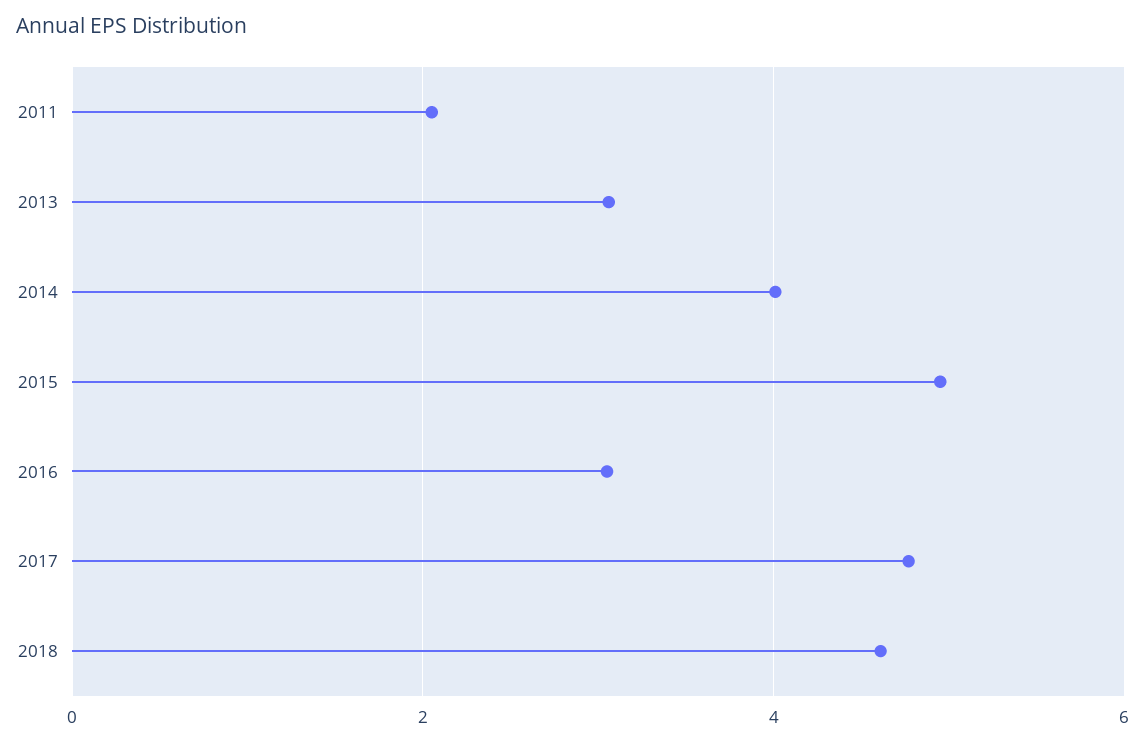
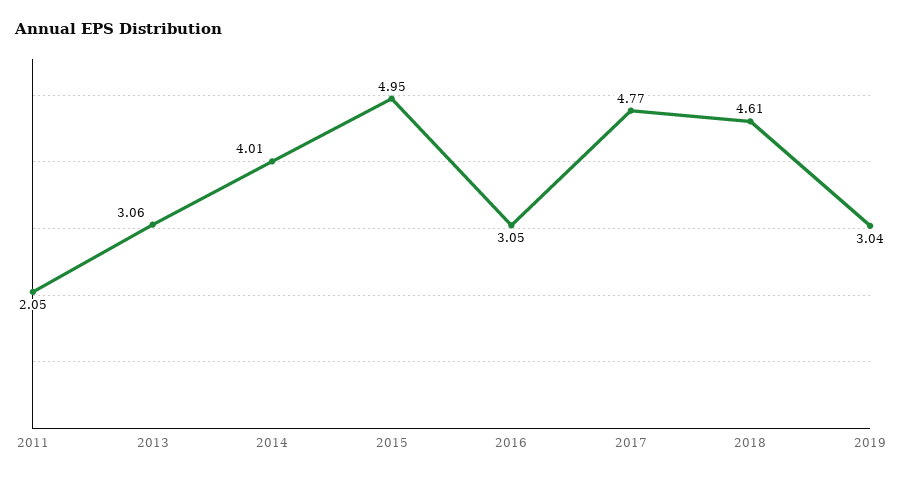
2019: none -> 3.04

